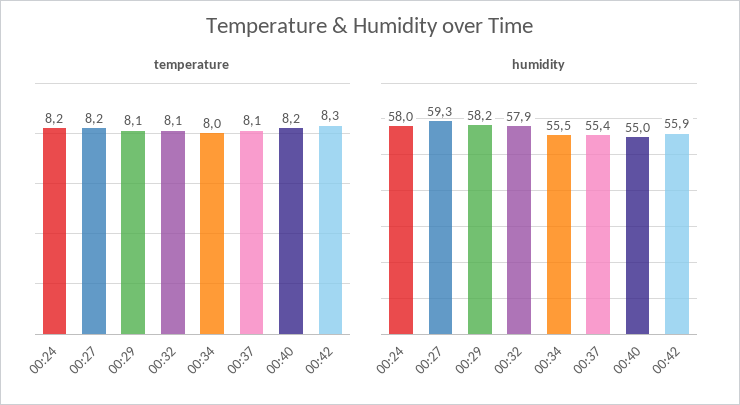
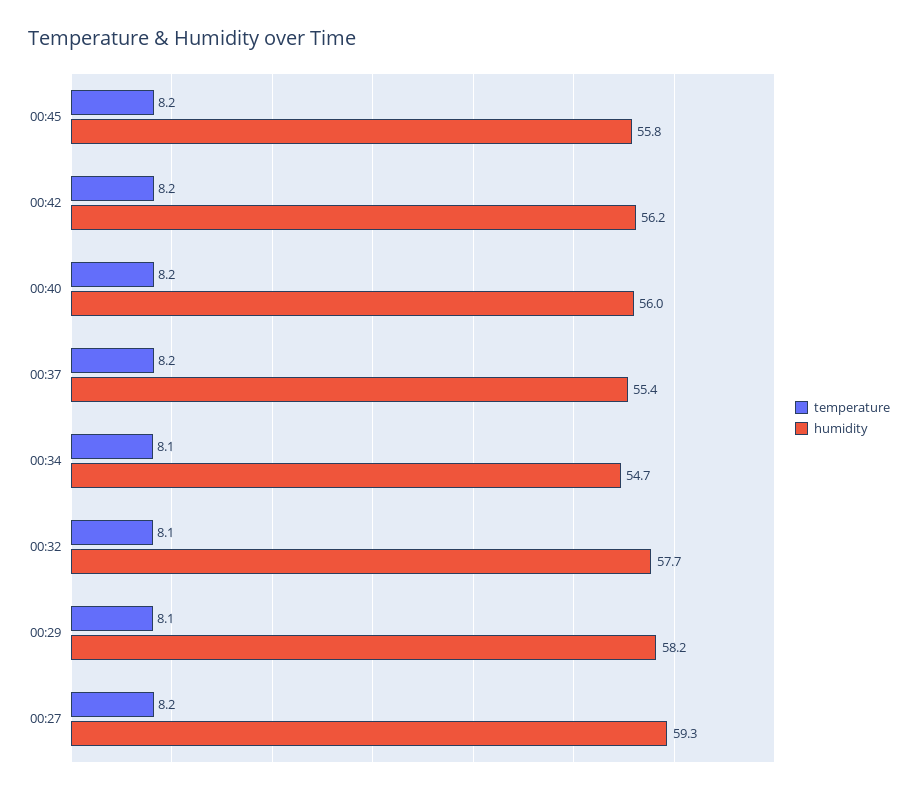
temperature, 00:24: 8.2 -> none
temperature, 00:34: 8 -> 8.1
temperature, 00:37: 8.1 -> 8.2
temperature, 00:42: 8.3 -> 8.2
humidity, 00:24: 58 -> none
humidity, 00:32: 57.9 -> 57.7
humidity, 00:34: 55.5 -> 54.7
humidity, 00:40: 55 -> 56
humidity, 00:42: 55.9 -> 56.2
temperature, 00:45: none -> 8.2
humidity, 00:45: none -> 55.8

